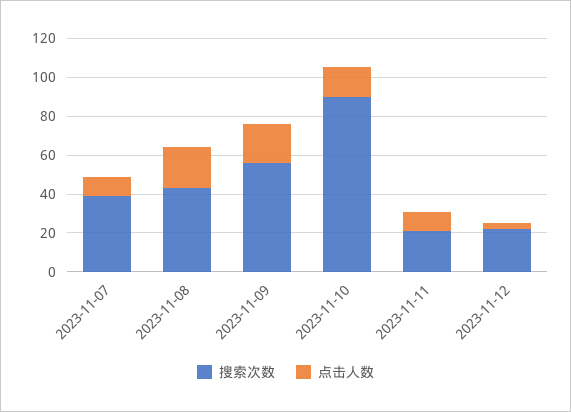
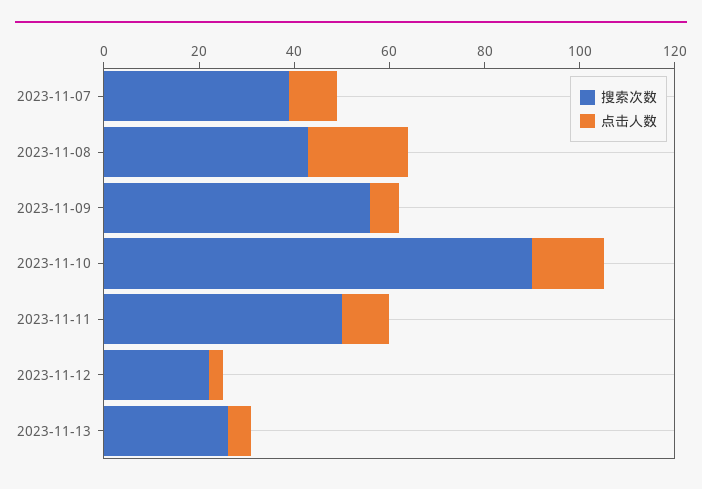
点击人数, 2023-11-09: 20 -> 5
搜索次数, 2023-11-11: 20 -> 50
搜索次数, 2023-11-13: none -> 25
点击人数, 2023-11-13: none -> 5

